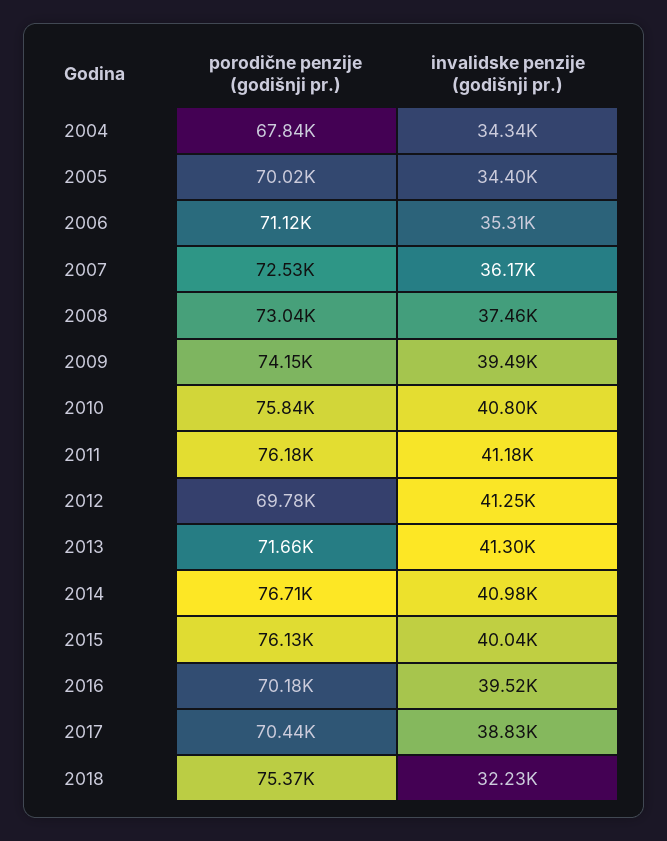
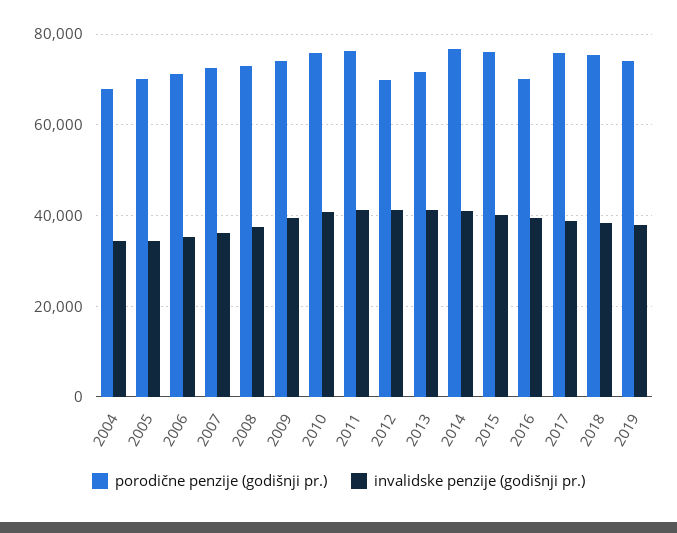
porodične penzije (godišnji pr.), 2017: 70440 -> 76000
invalidske penzije (godišnji pr.), 2018: 32230 -> 38000
porodične penzije (godišnji pr.), 2019: none -> 74000
invalidske penzije (godišnji pr.), 2019: none -> 38000

